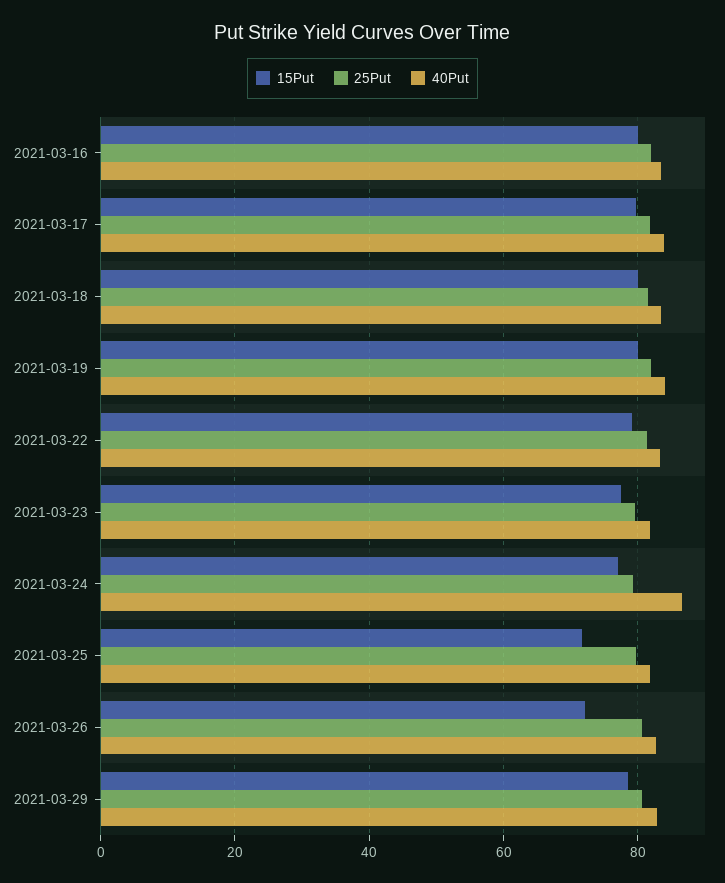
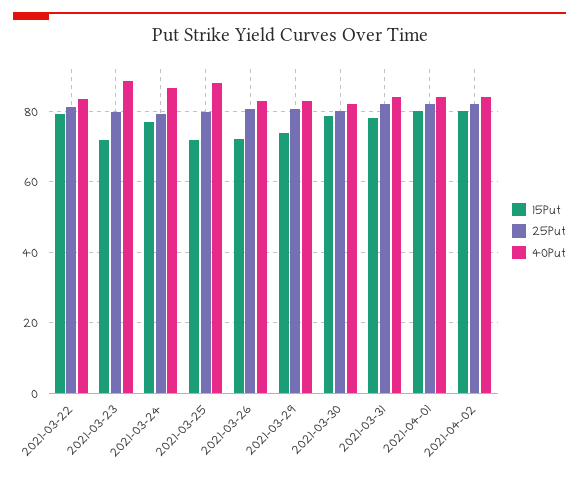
15Put, 2021-03-16: 80 -> none
25Put, 2021-03-16: 82 -> none
40Put, 2021-03-16: 84 -> none
15Put, 2021-03-17: 80 -> none
25Put, 2021-03-17: 82 -> none
40Put, 2021-03-17: 84 -> none
15Put, 2021-03-18: 80 -> none
25Put, 2021-03-18: 82 -> none
40Put, 2021-03-18: 84 -> none
15Put, 2021-03-19: 80 -> none
25Put, 2021-03-19: 82 -> none
40Put, 2021-03-19: 84 -> none
15Put, 2021-03-23: 78 -> 72
40Put, 2021-03-23: 82 -> 88
40Put, 2021-03-25: 82 -> 88
15Put, 2021-03-29: 78 -> 74
15Put, 2021-03-30: none -> 78
25Put, 2021-03-30: none -> 80
40Put, 2021-03-30: none -> 82
15Put, 2021-03-31: none -> 78
25Put, 2021-03-31: none -> 82
40Put, 2021-03-31: none -> 84
15Put, 2021-04-01: none -> 80
25Put, 2021-04-01: none -> 82
40Put, 2021-04-01: none -> 84
15Put, 2021-04-02: none -> 80
25Put, 2021-04-02: none -> 82
40Put, 2021-04-02: none -> 84

